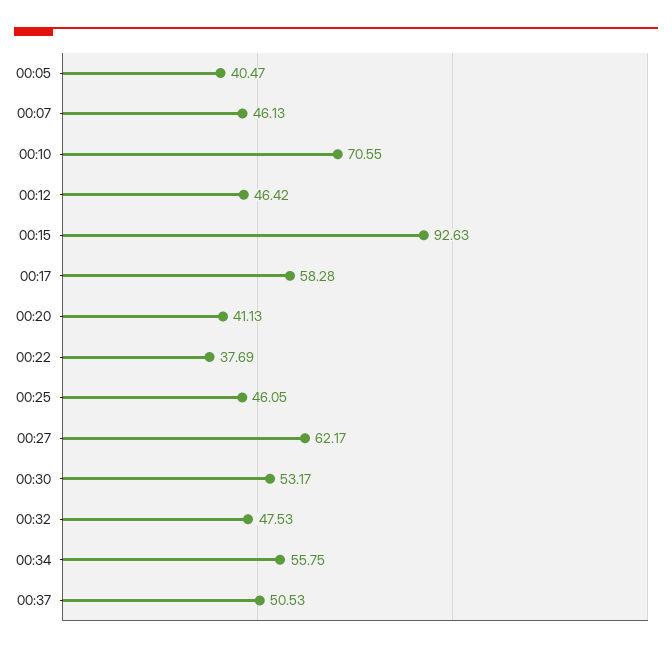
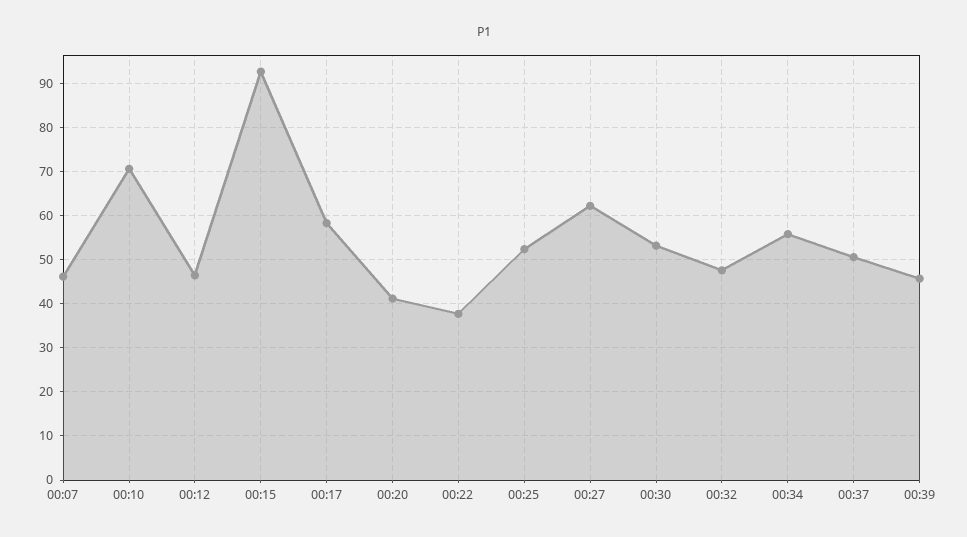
00:05: 40.47 -> none
00:25: 46.05 -> 52
00:39: none -> 46

